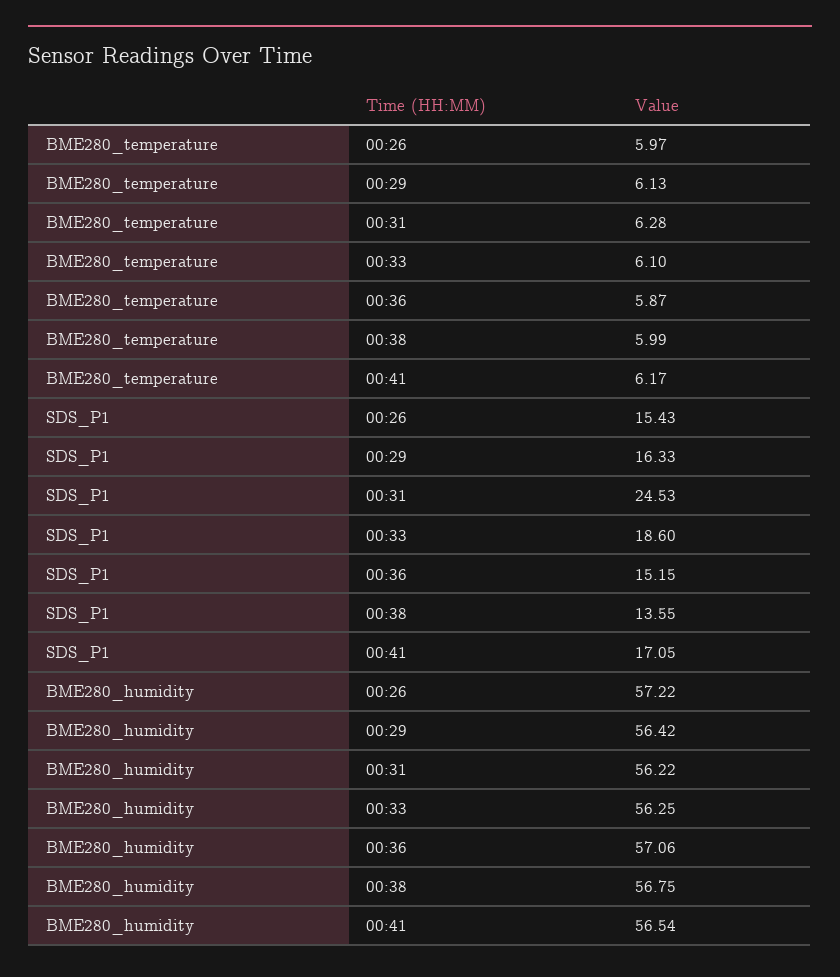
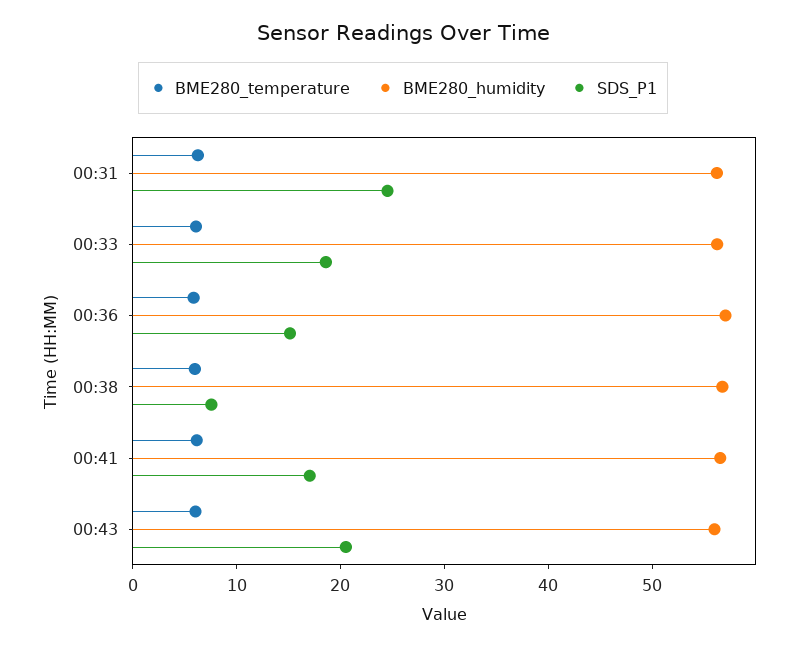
BME280_temperature, 00:26: 5.97 -> none
BME280_temperature, 00:29: 6.13 -> none
SDS_P1, 00:26: 15.43 -> none
SDS_P1, 00:29: 16.33 -> none
SDS_P1, 00:38: 13.55 -> 8
BME280_humidity, 00:26: 57.22 -> none
BME280_humidity, 00:29: 56.42 -> none
BME280_temperature, 00:43: none -> 6
BME280_humidity, 00:43: none -> 56
SDS_P1, 00:43: none -> 20

